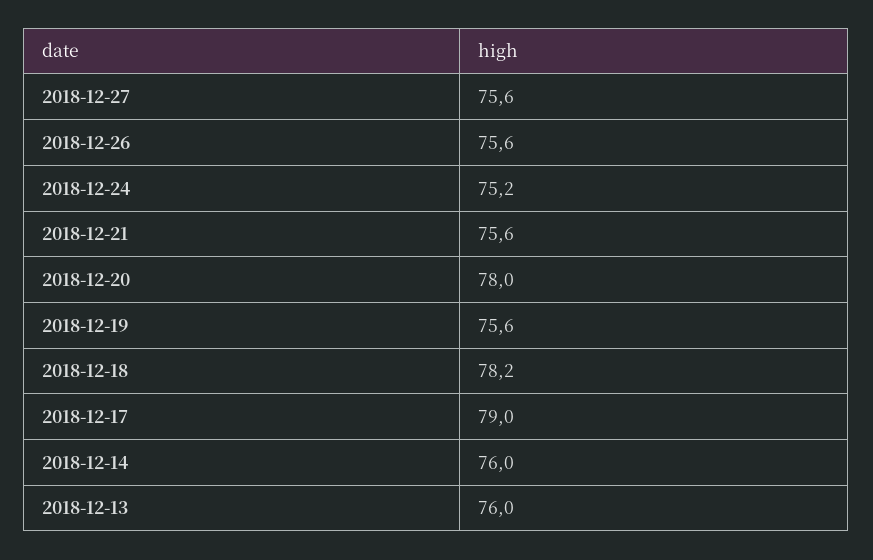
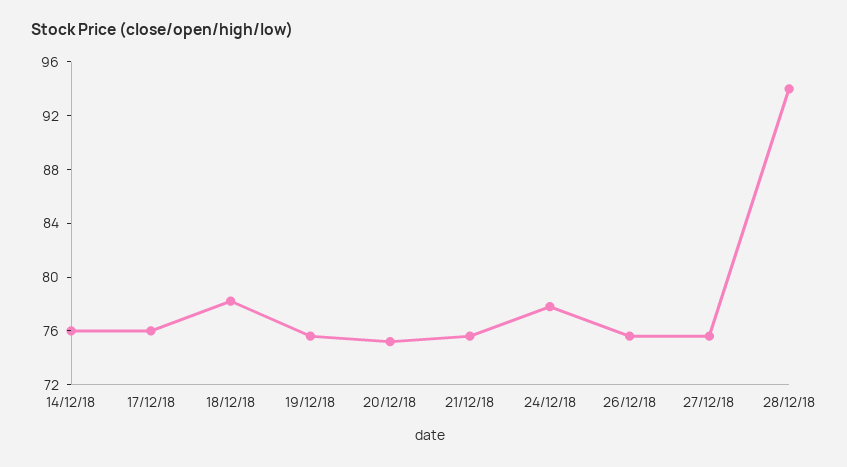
2018-12-24: 75.2 -> 78
2018-12-20: 78 -> 75
2018-12-17: 79 -> 76
2018-12-13: 76 -> none
28/12/18: none -> 94

